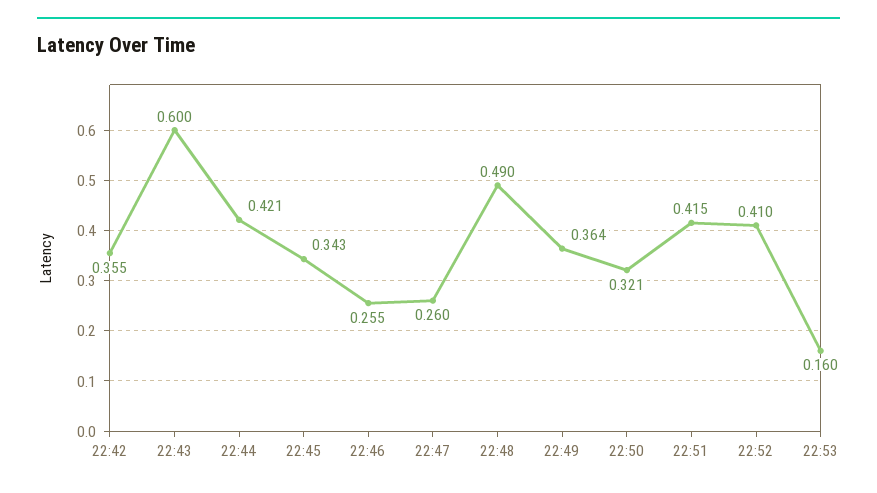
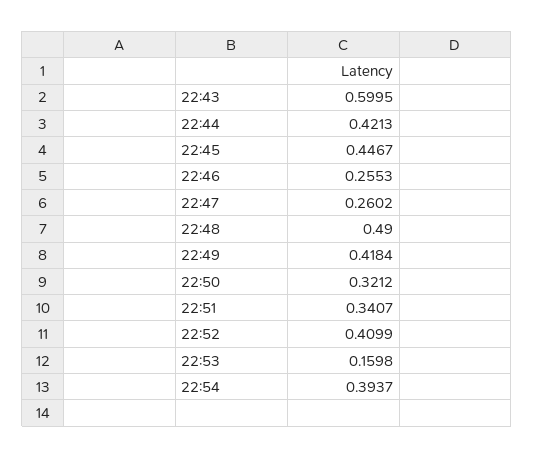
22:42: 0.355 -> none
22:45: 0.343 -> 0.4467
22:49: 0.364 -> 0.4184
22:51: 0.415 -> 0.3407
22:54: none -> 0.3937

